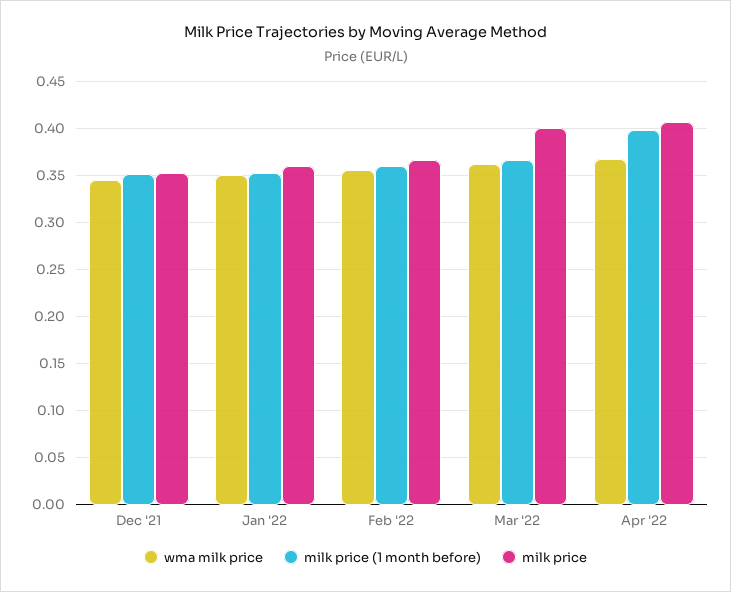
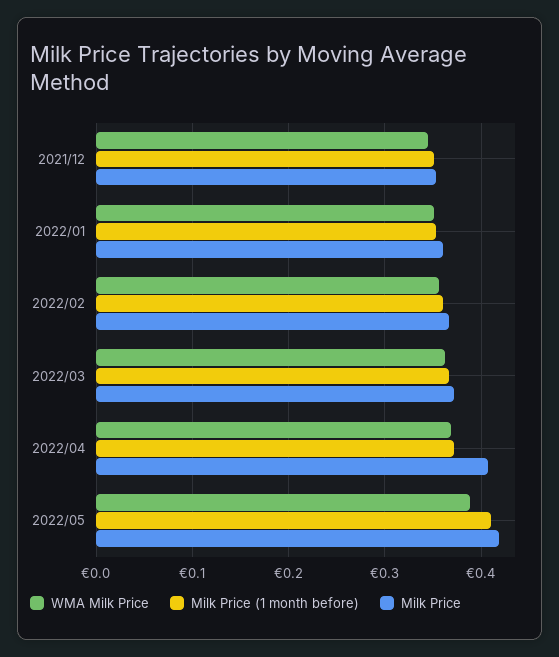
milk price, Mar '22: 0.4 -> 0.37
milk price (1 month before), Apr '22: 0.4 -> 0.37
wma milk price, 2022/05: none -> 0.39
milk price (1 month before), 2022/05: none -> 0.41
milk price, 2022/05: none -> 0.42

